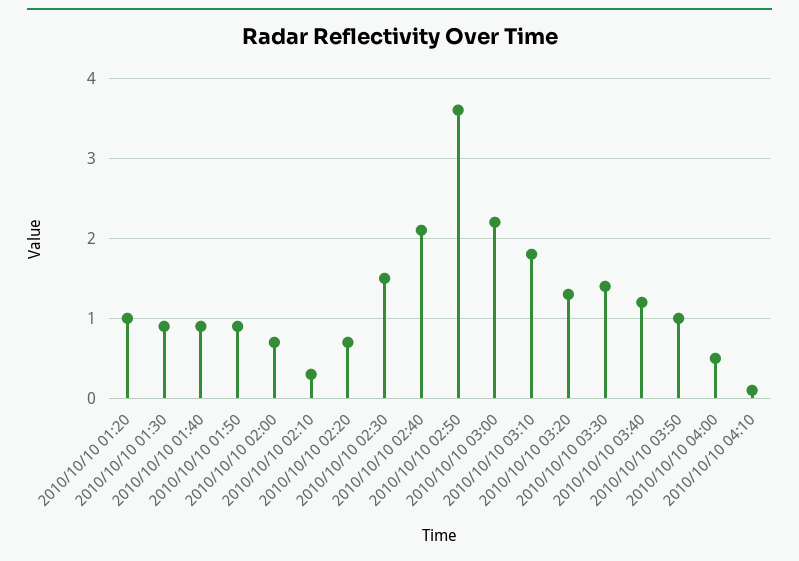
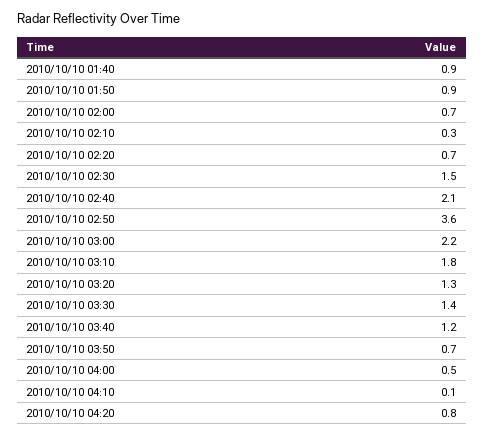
2010/10/10 01:20: 1 -> none
2010/10/10 01:30: 0.9 -> none
2010/10/10 03:50: 1 -> 0.7
2010/10/10 04:20: none -> 0.8

